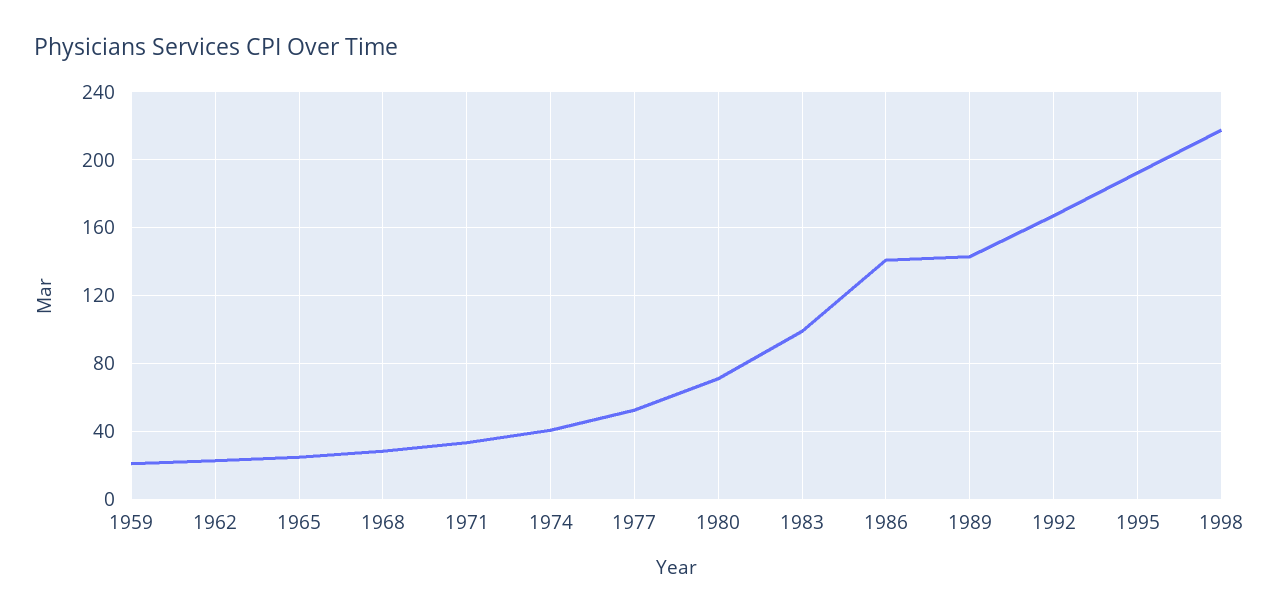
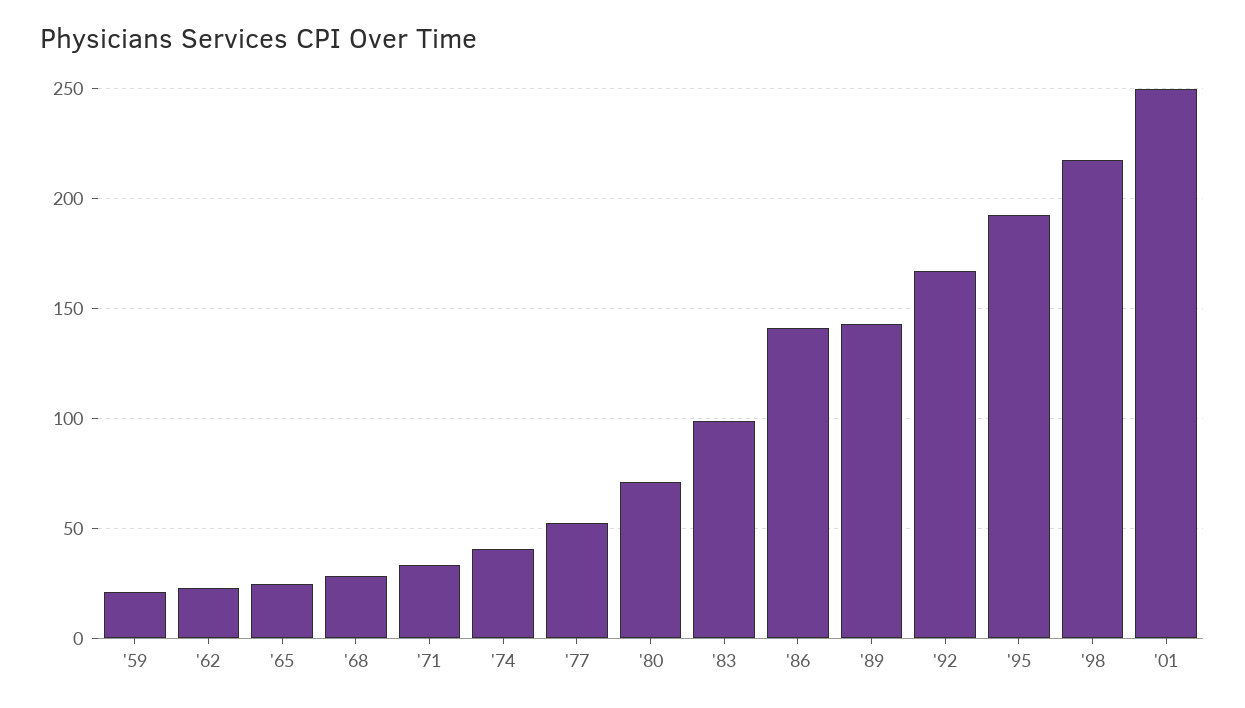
'01: none -> 250

